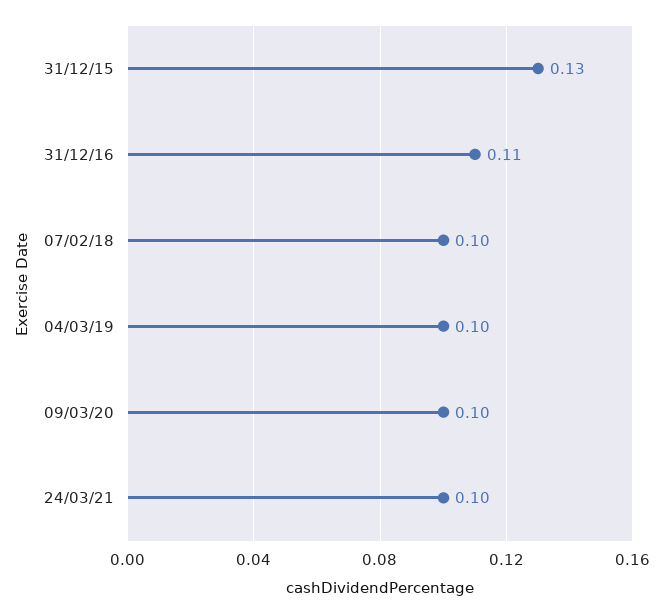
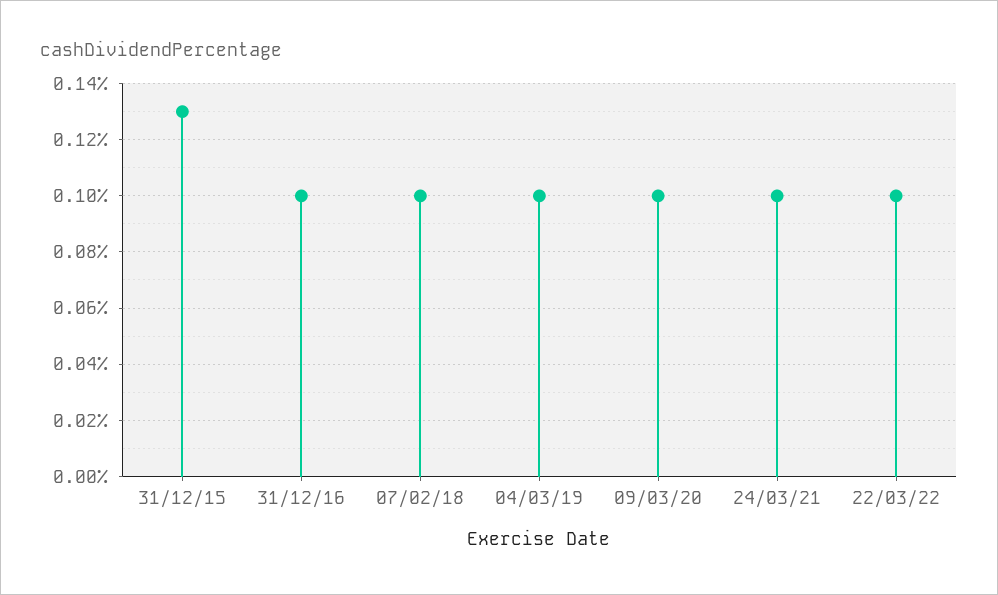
31/12/16: 0.11 -> 0.1
22/03/22: none -> 0.1

